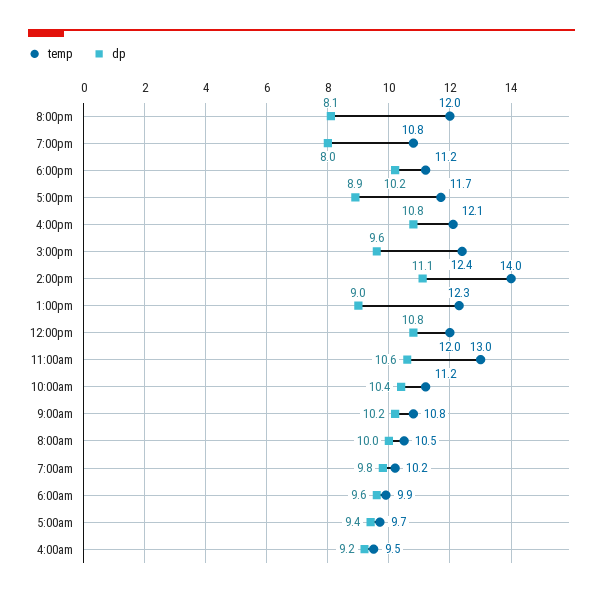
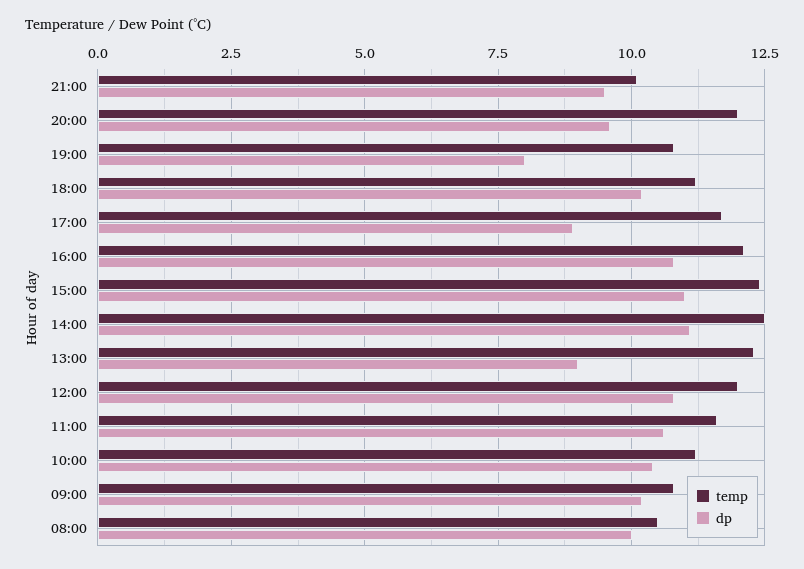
dp, 8:00pm: 8.1 -> 9.5
dp, 3:00pm: 9.6 -> 11
temp, 2:00pm: 14 -> 12.5
temp, 11:00am: 13 -> 11.5
temp, 7:00am: 10.2 -> none
dp, 7:00am: 9.8 -> none
temp, 6:00am: 9.9 -> none
dp, 6:00am: 9.6 -> none
temp, 5:00am: 9.7 -> none
dp, 5:00am: 9.4 -> none
temp, 4:00am: 9.5 -> none
dp, 4:00am: 9.2 -> none
temp, 21:00: none -> 10
dp, 21:00: none -> 9.5

